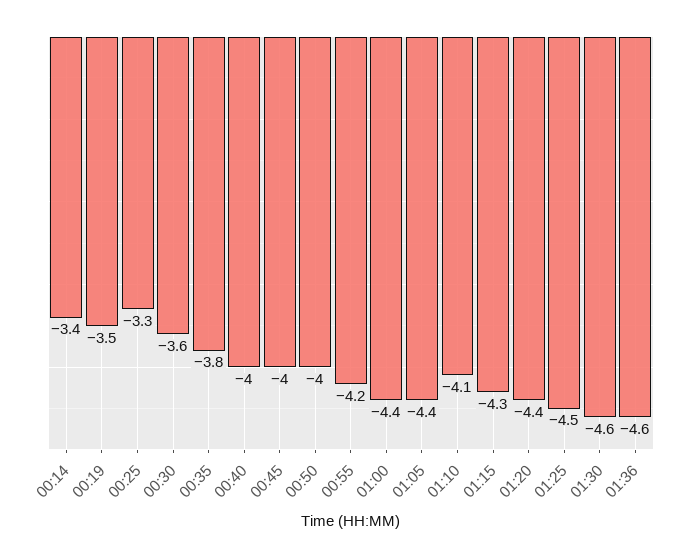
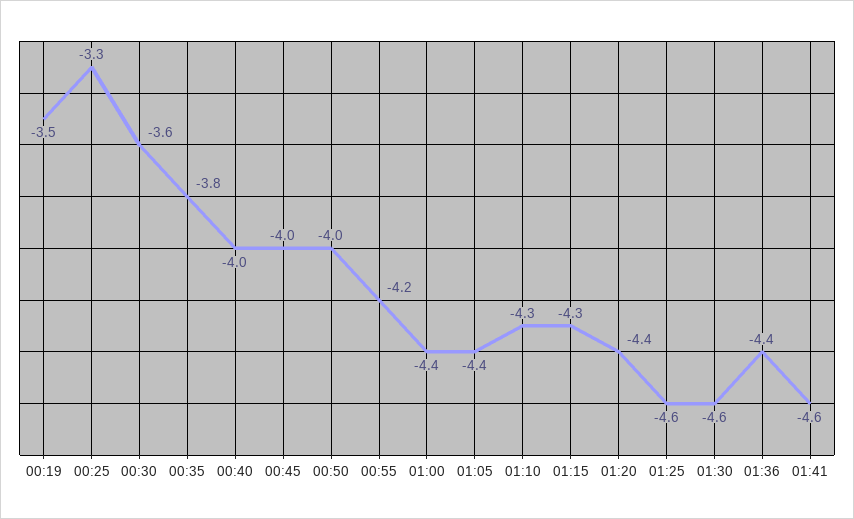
00:14: -3.4 -> none
01:10: -4.1 -> -4.3
01:25: -4.5 -> -4.6
01:36: -4.6 -> -4.4
01:41: none -> -4.6

